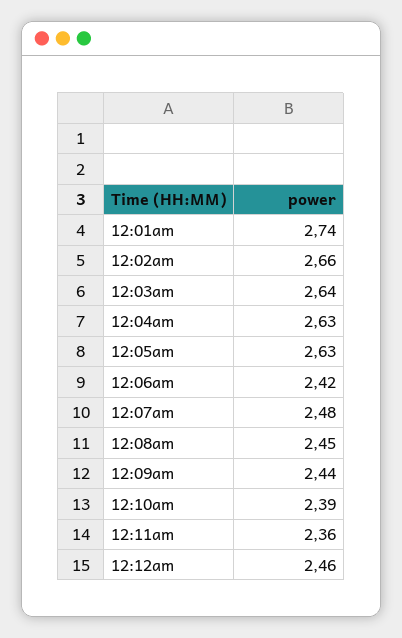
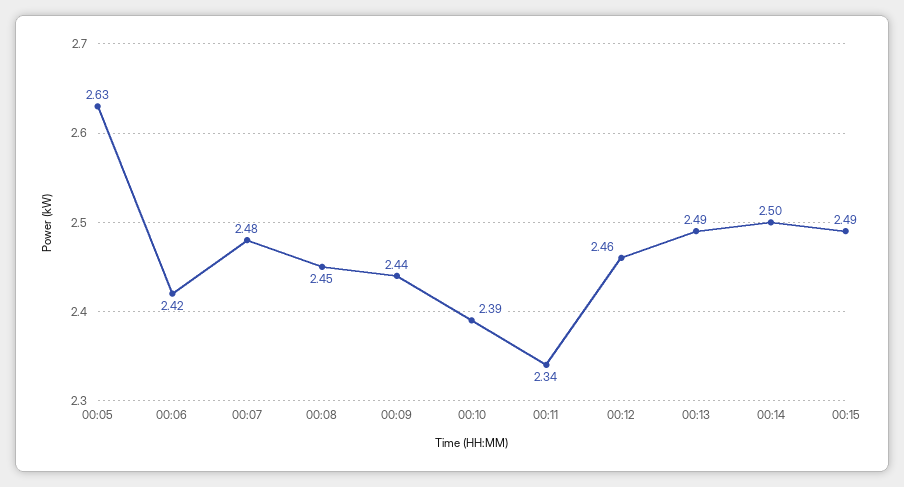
12:01am: 2.74 -> none
12:02am: 2.66 -> none
12:03am: 2.64 -> none
12:04am: 2.63 -> none
12:11am: 2.36 -> 2.34
00:13: none -> 2.49
00:14: none -> 2.5
00:15: none -> 2.49

